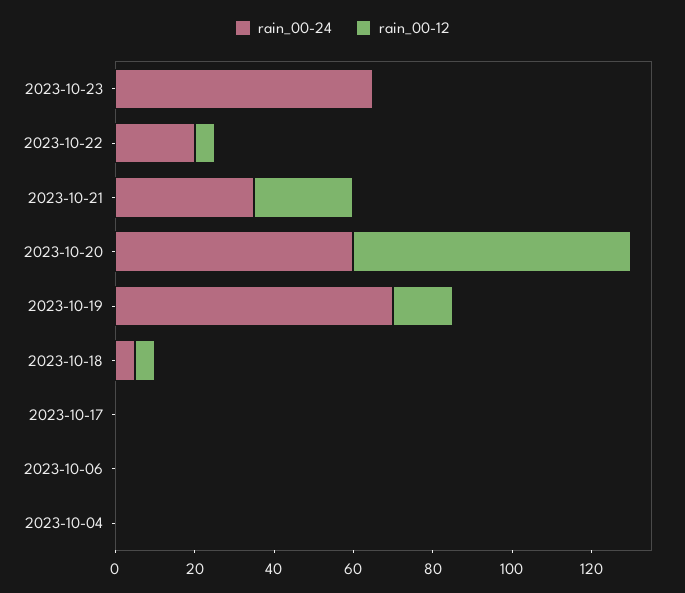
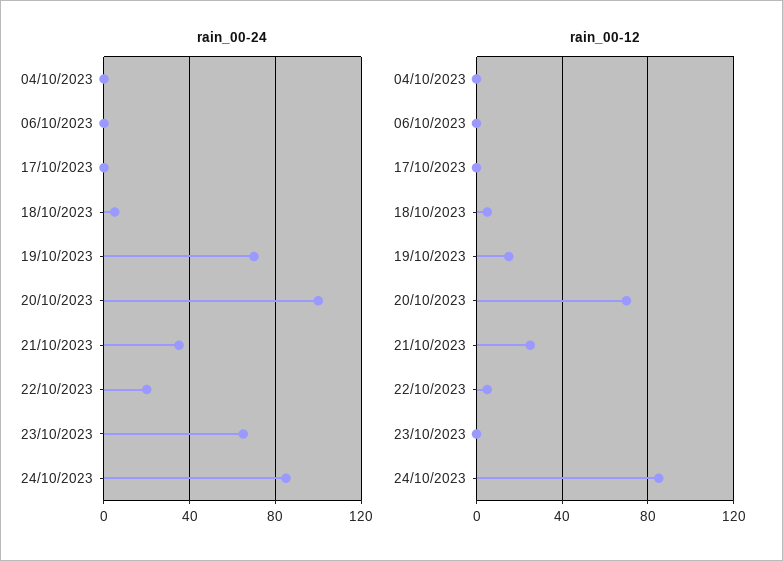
rain_00-24, 2023-10-20: 60 -> 100
rain_00-24, 24/10/2023: none -> 85
rain_00-12, 24/10/2023: none -> 85

